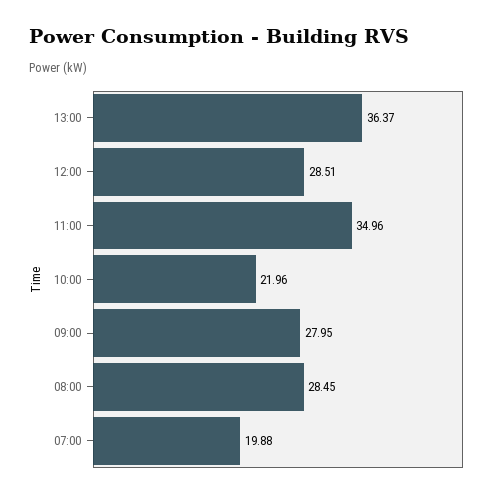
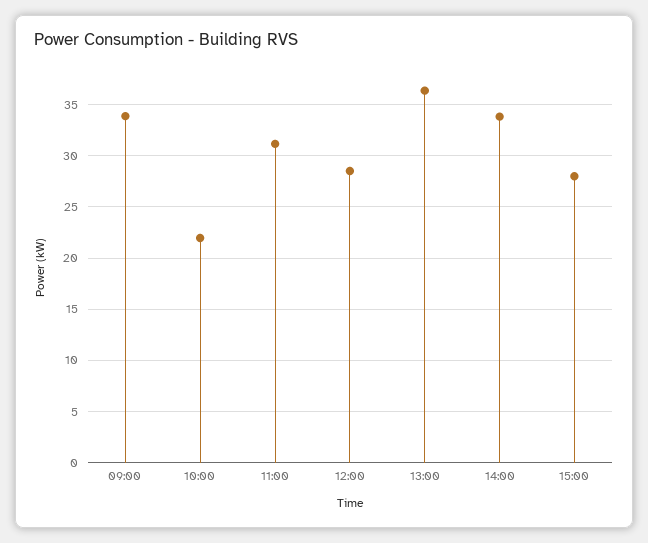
11:00: 34.96 -> 31
09:00: 27.95 -> 34
08:00: 28.45 -> none
07:00: 19.88 -> none
14:00: none -> 34
15:00: none -> 28

